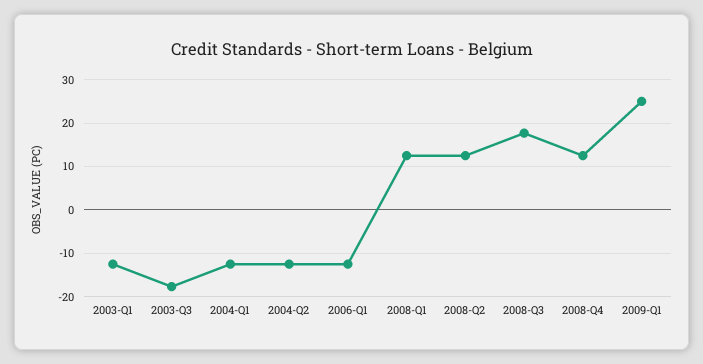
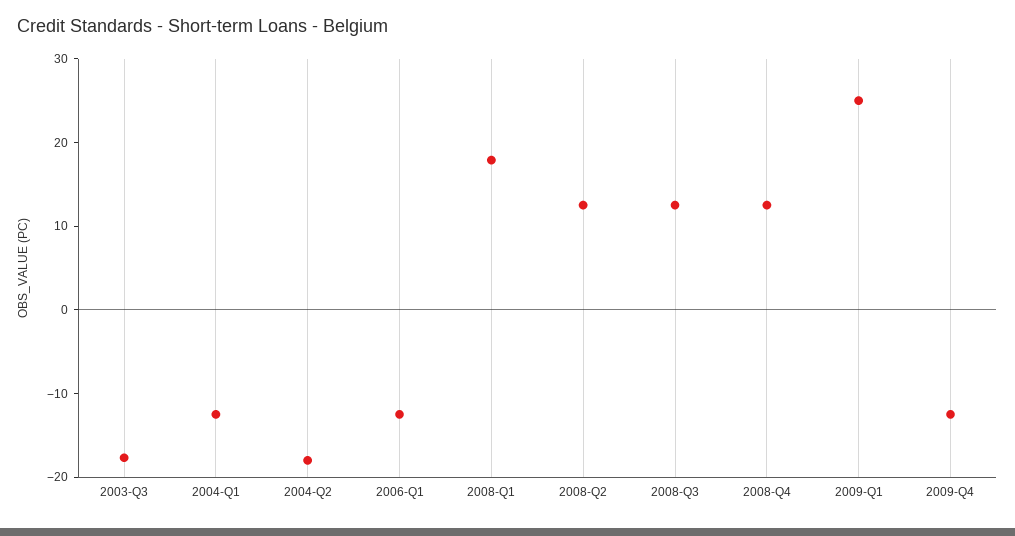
2003-Q1: -12 -> none
2004-Q2: -12 -> -18
2008-Q1: 12 -> 18
2008-Q3: 18 -> 12
2009-Q4: none -> -12

